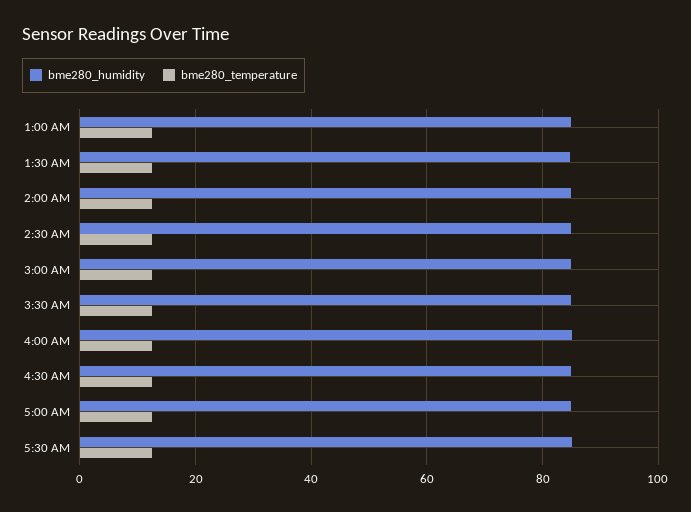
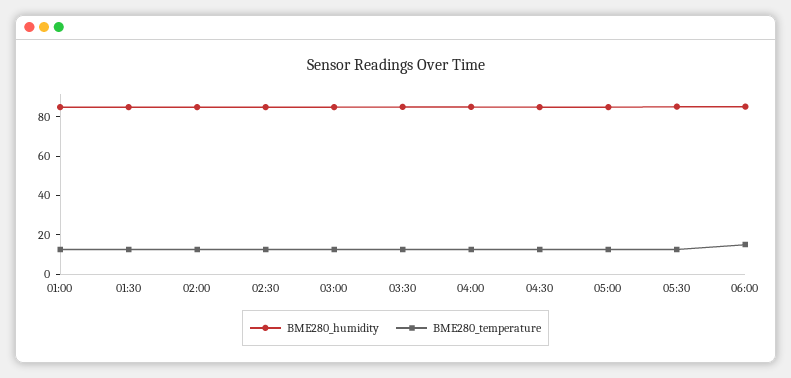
bme280_humidity, 06:00: none -> 85
bme280_temperature, 06:00: none -> 15

